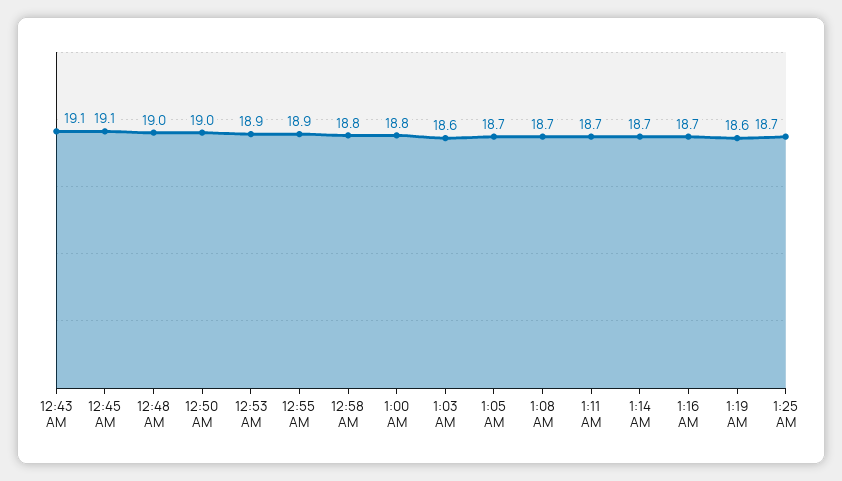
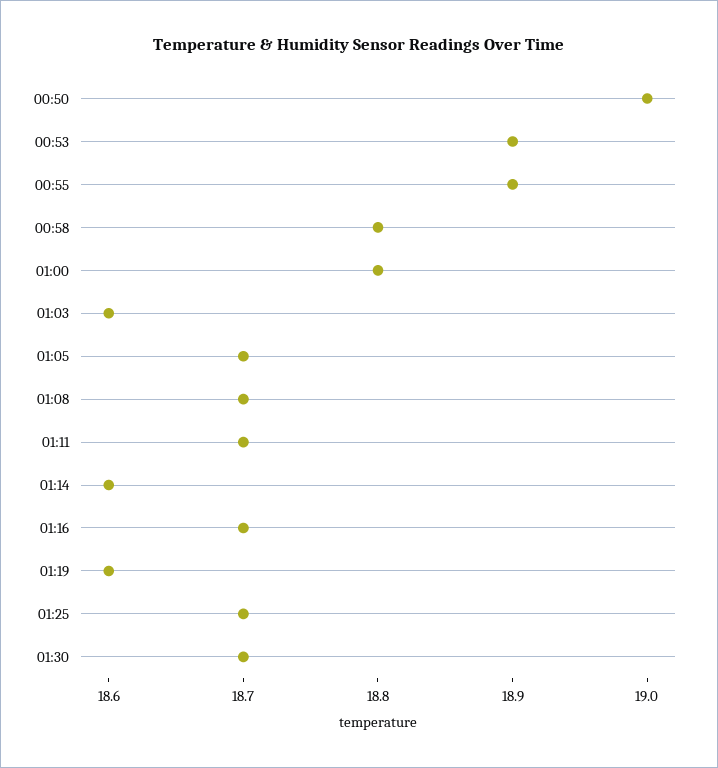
12:43 AM: 19.1 -> none
12:45 AM: 19.1 -> none
12:48 AM: 19 -> none
1:14 AM: 18.7 -> 18.6
01:30: none -> 18.7

